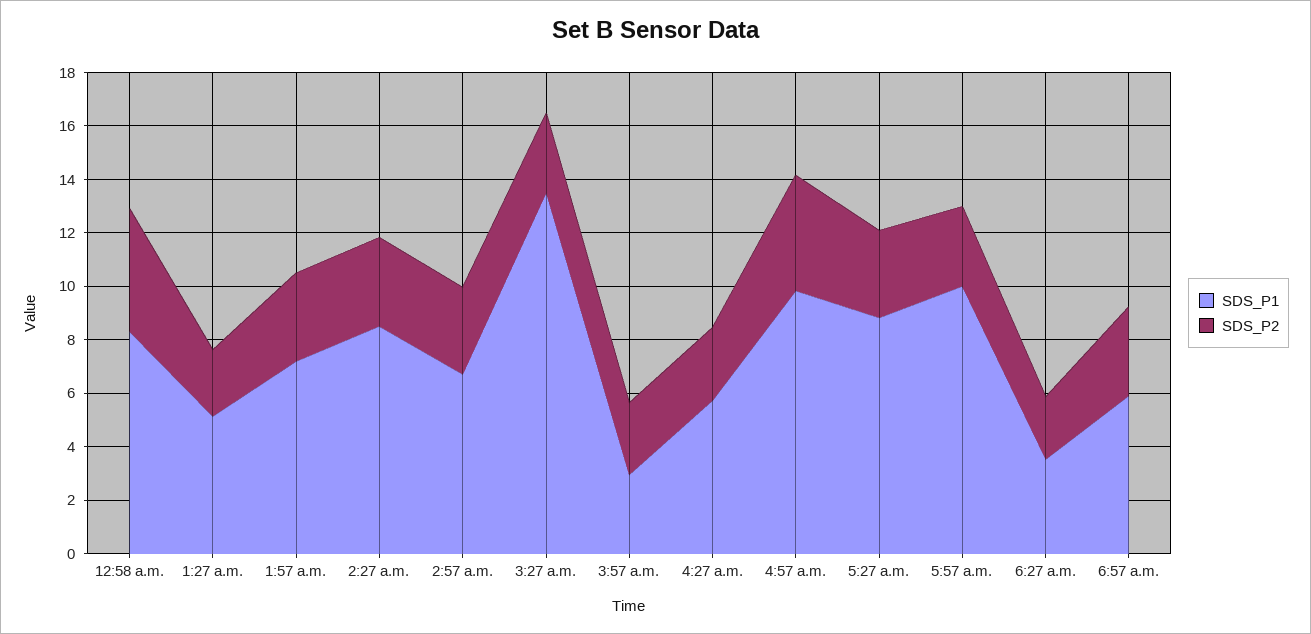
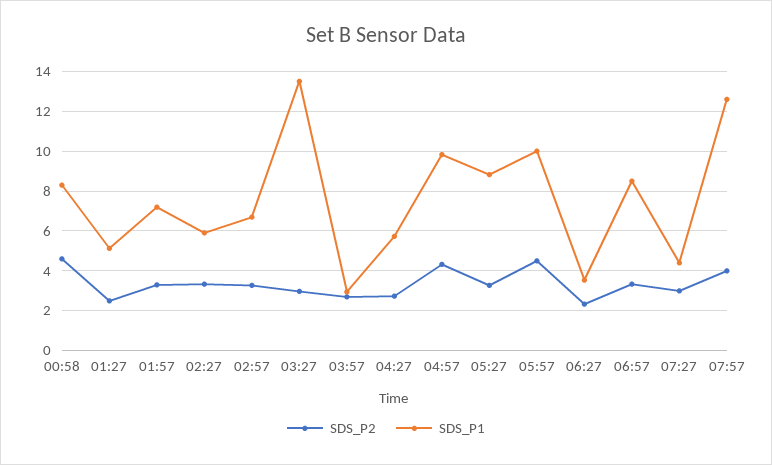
SDS_P1, 2:27 a.m.: 8.5 -> 6
SDS_P2, 5:57 a.m.: 3 -> 4.5
SDS_P1, 6:57 a.m.: 6 -> 8.5
SDS_P2, 07:27: none -> 3
SDS_P1, 07:27: none -> 4.5
SDS_P2, 07:57: none -> 4
SDS_P1, 07:57: none -> 12.5

